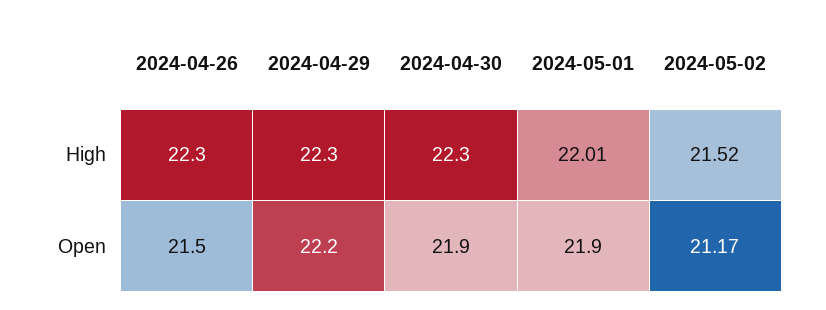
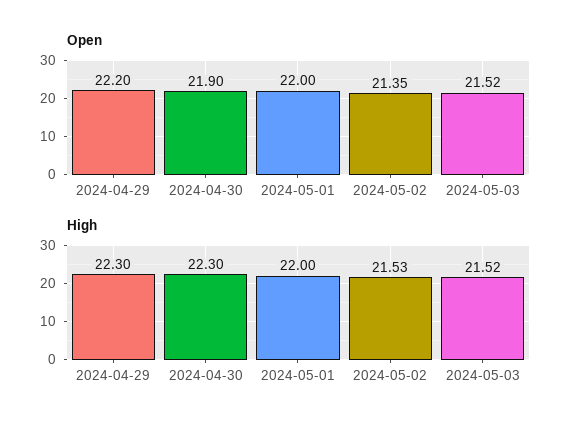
High, 2024-04-26: 22.3 -> none
High, 2024-05-01: 22.01 -> 22
High, 2024-05-02: 21.52 -> 21.53
Open, 2024-04-26: 21.5 -> none
Open, 2024-05-01: 21.9 -> 22
Open, 2024-05-02: 21.17 -> 21.35
Open, 2024-05-03: none -> 21.52
High, 2024-05-03: none -> 21.52

